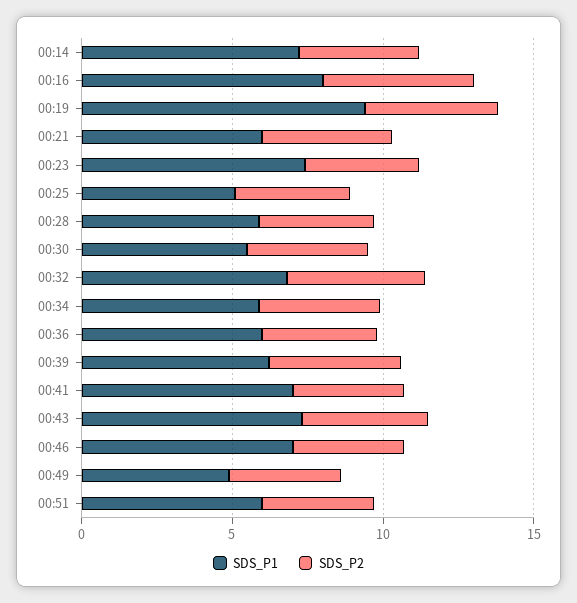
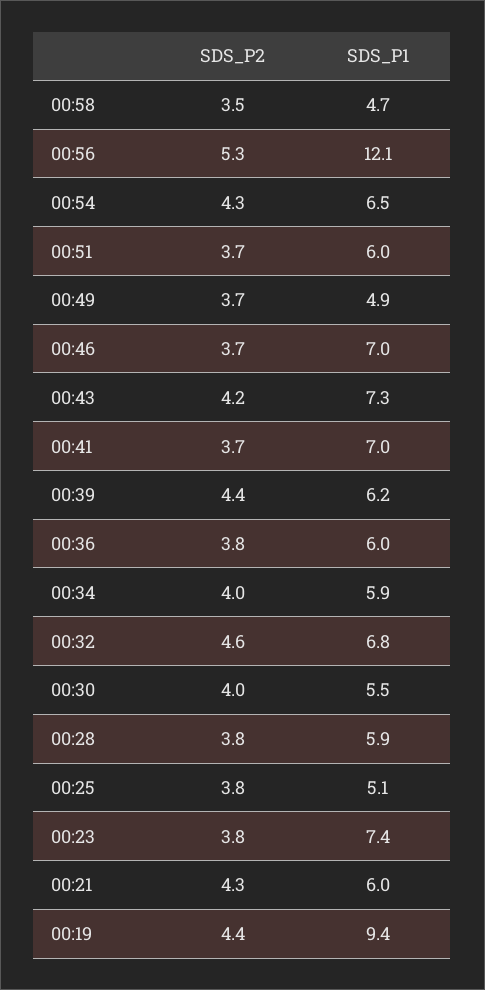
SDS_P1, 00:14: 7 -> none
SDS_P2, 00:14: 4 -> none
SDS_P1, 00:16: 8 -> none
SDS_P2, 00:16: 5 -> none
SDS_P2, 00:58: none -> 3.5
SDS_P1, 00:58: none -> 4.7
SDS_P2, 00:56: none -> 5.3
SDS_P1, 00:56: none -> 12.1
SDS_P2, 00:54: none -> 4.3
SDS_P1, 00:54: none -> 6.5

